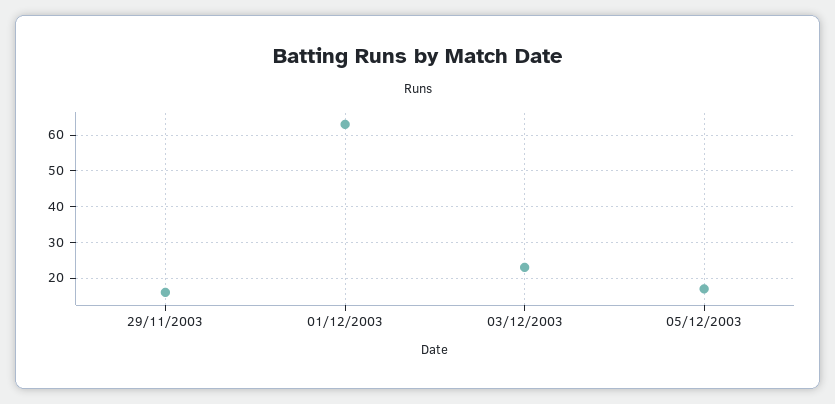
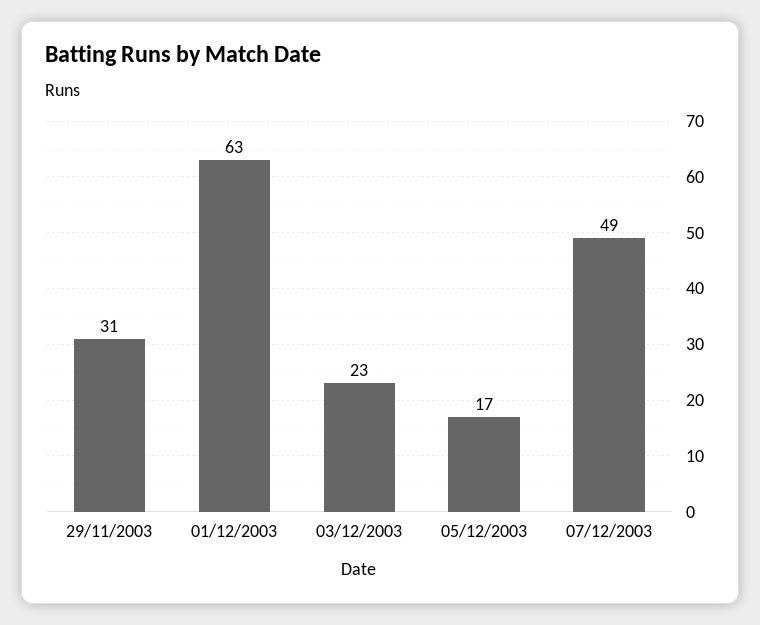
29/11/2003: 15 -> 31
07/12/2003: none -> 49

